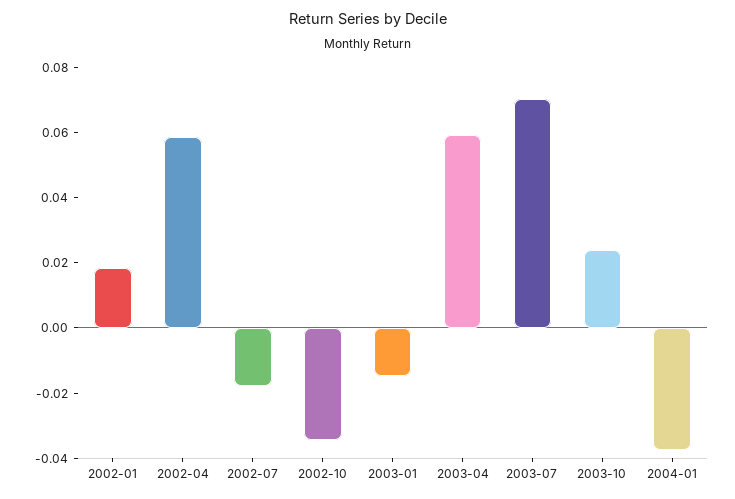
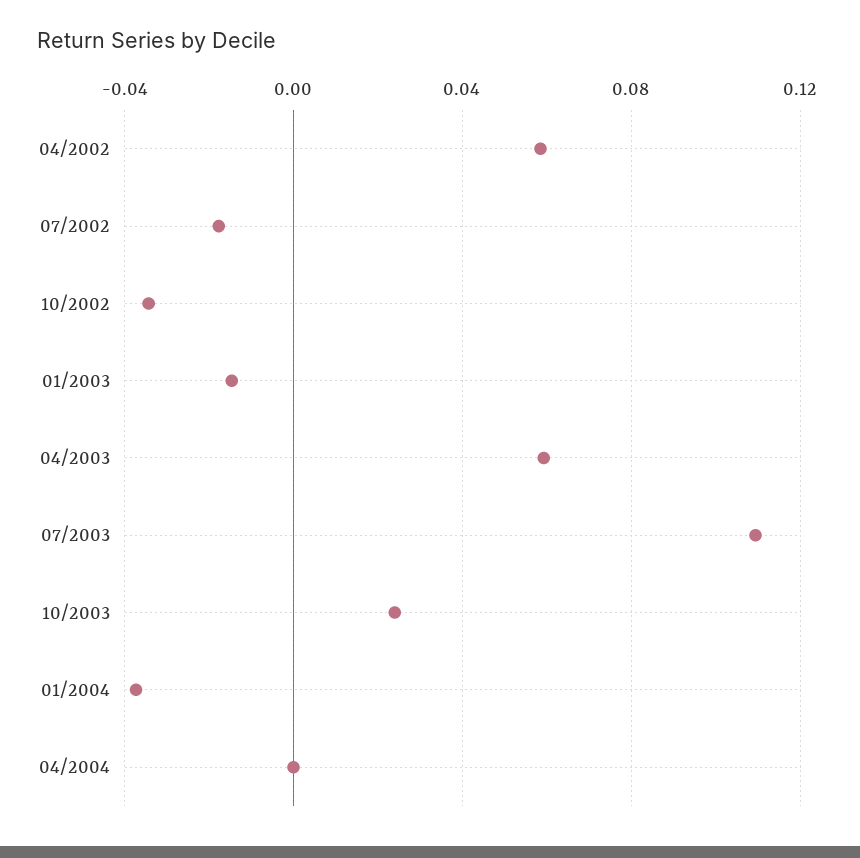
2002-01: 0.02 -> none
2003-07: 0.07 -> 0.11
04/2004: none -> 0

